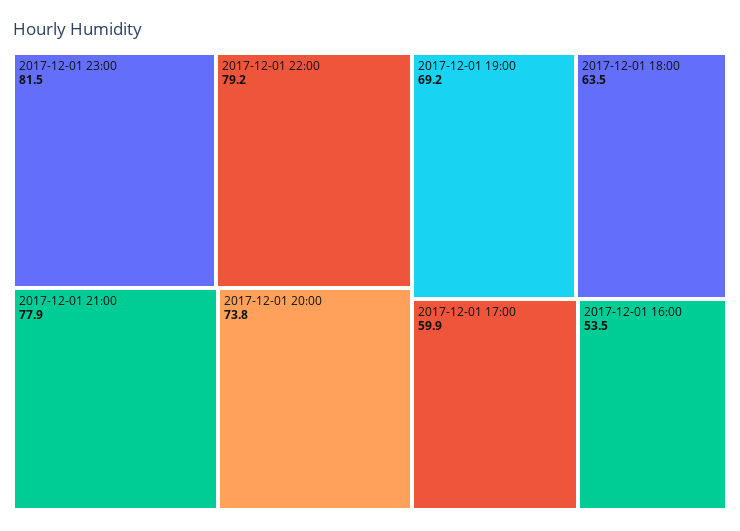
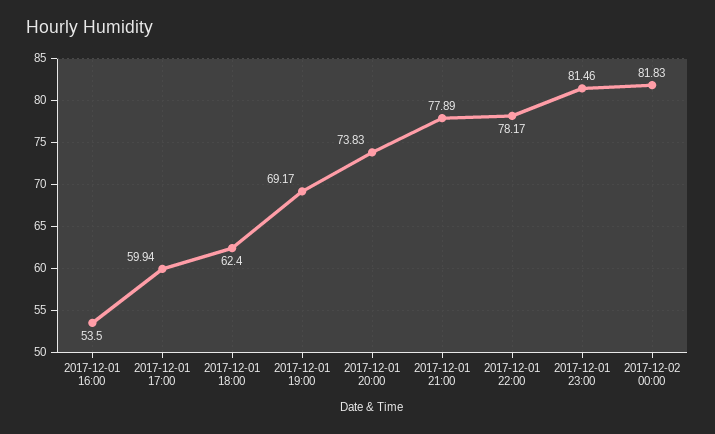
2017-12-01 22:00: 79.2 -> 78.17
2017-12-01 18:00: 63.5 -> 62.4
2017-12-02 00:00: none -> 81.83

